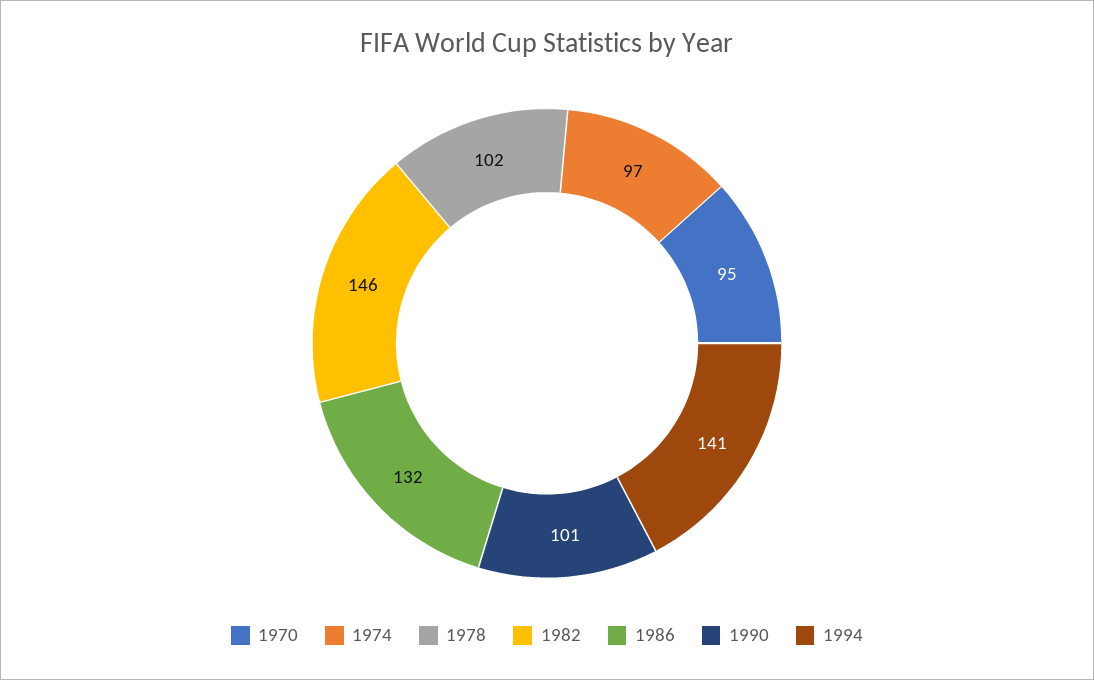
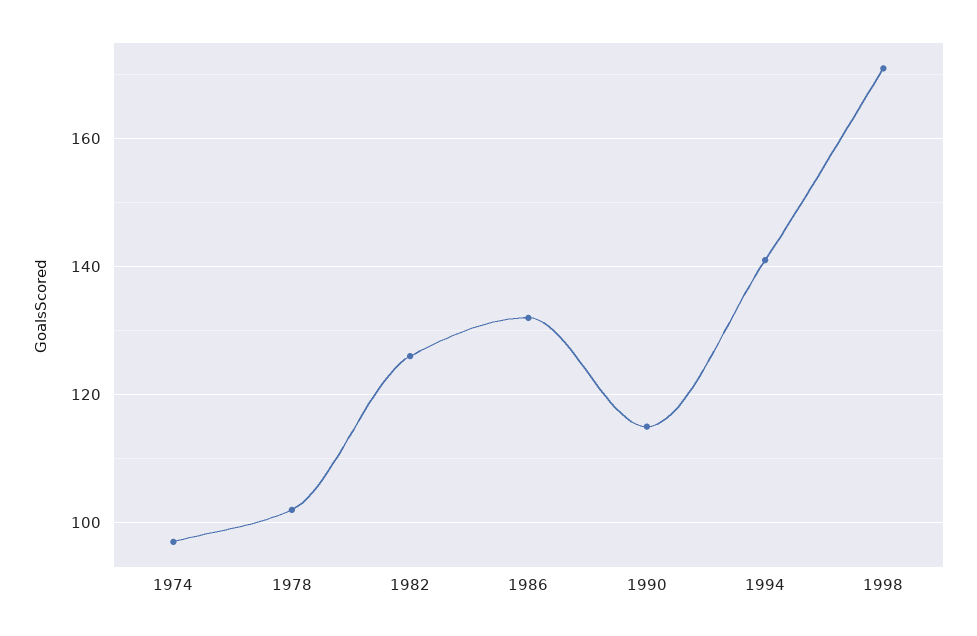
1970: 95 -> none
1982: 146 -> 125
1990: 101 -> 115
1998: none -> 170

